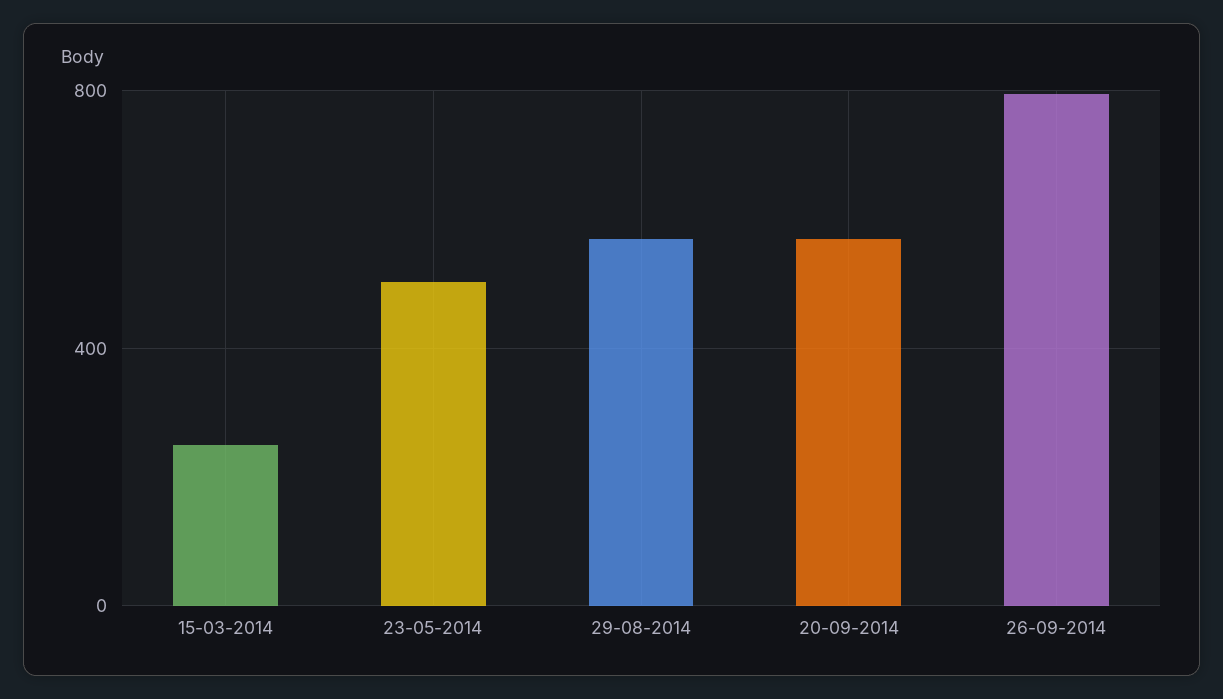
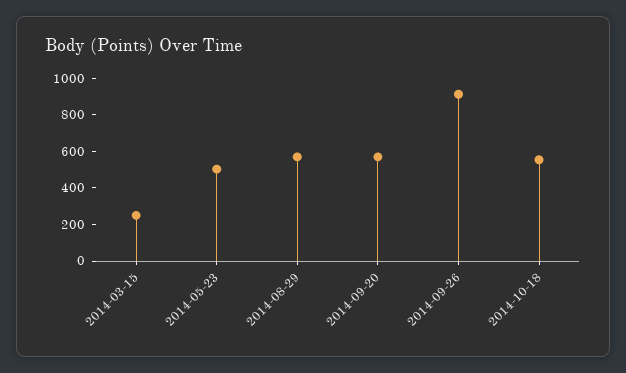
26-09-2014: 800 -> 900
2014-10-18: none -> 550

